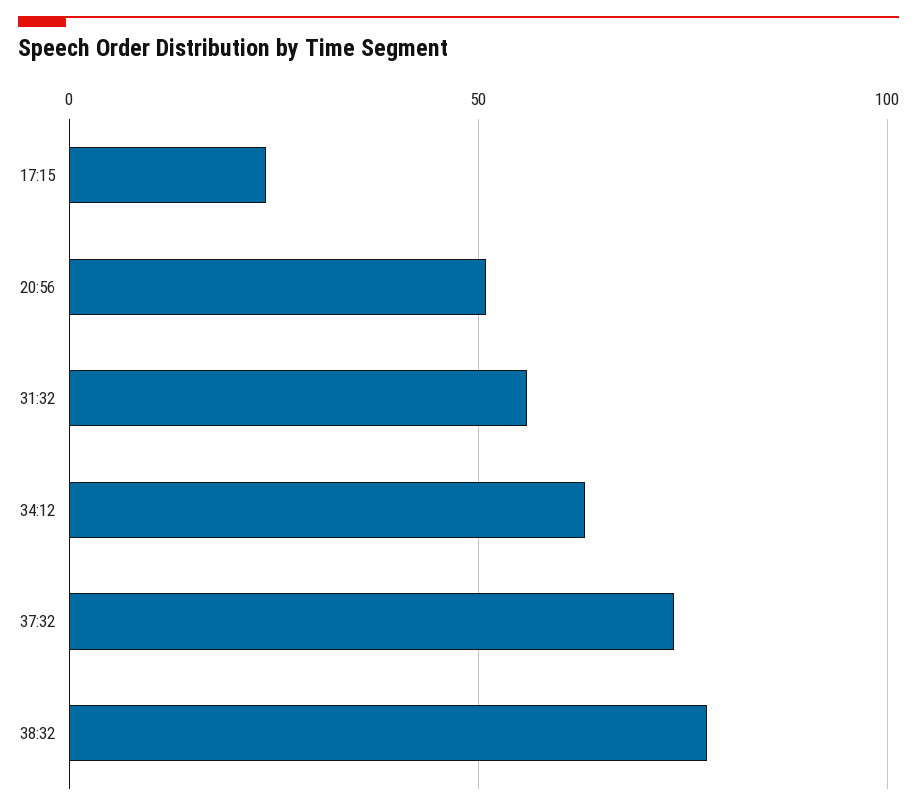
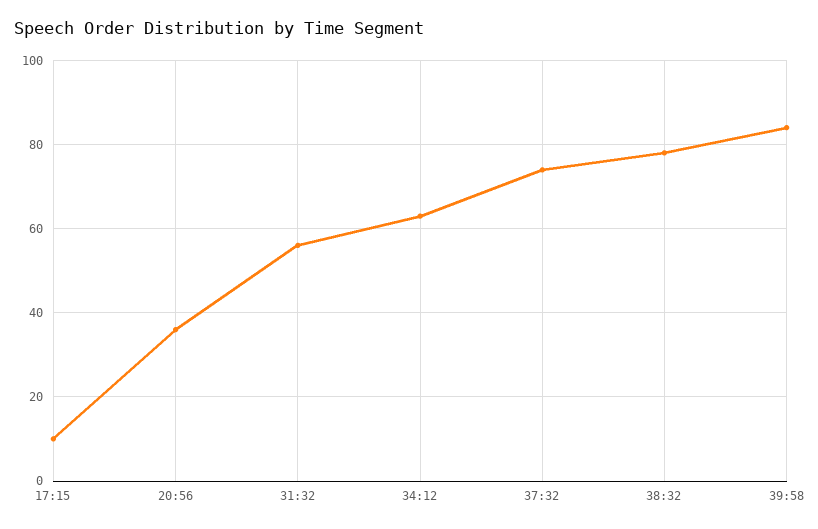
17:15: 25 -> 10
20:56: 50 -> 35
39:58: none -> 85

